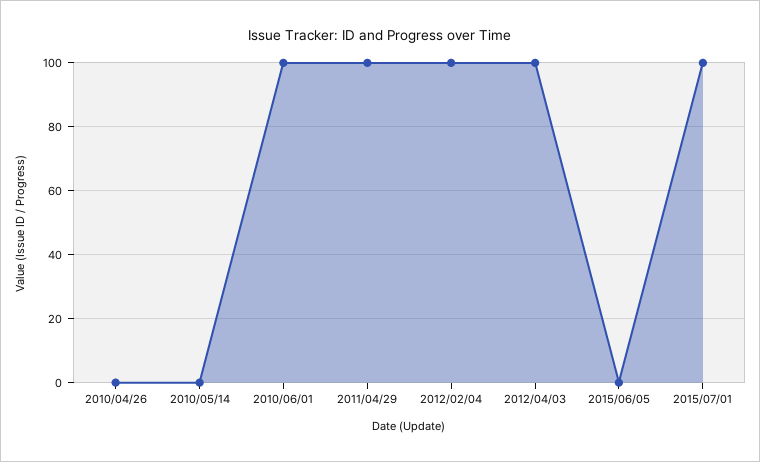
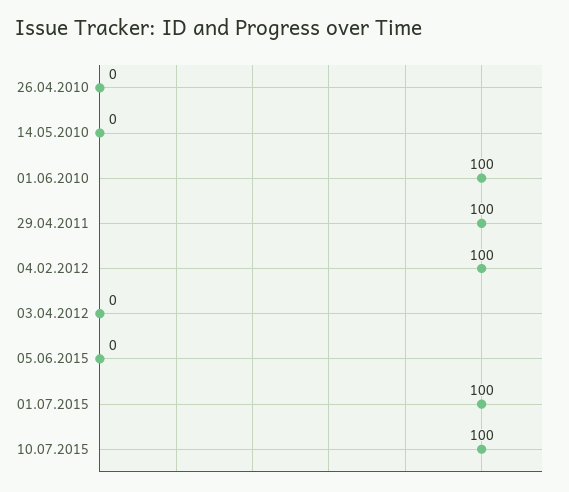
2012/04/03: 100 -> 0
10.07.2015: none -> 100

